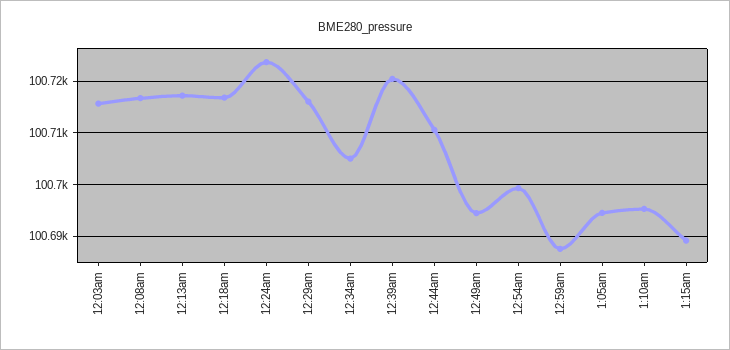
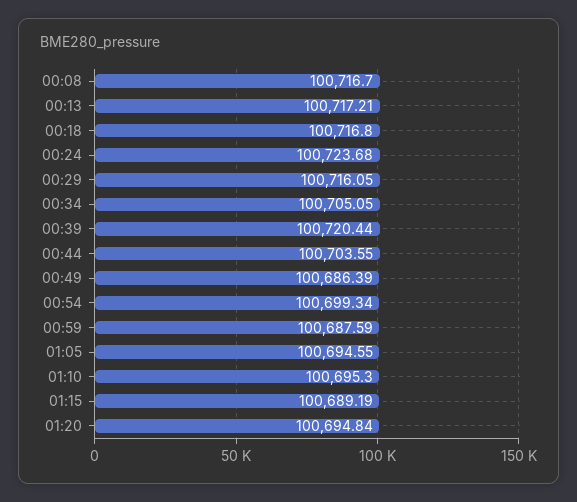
12:03am: 100716 -> none
12:44am: 100710 -> 100703.55
12:49am: 100694 -> 100686.39
01:20: none -> 100694.84

